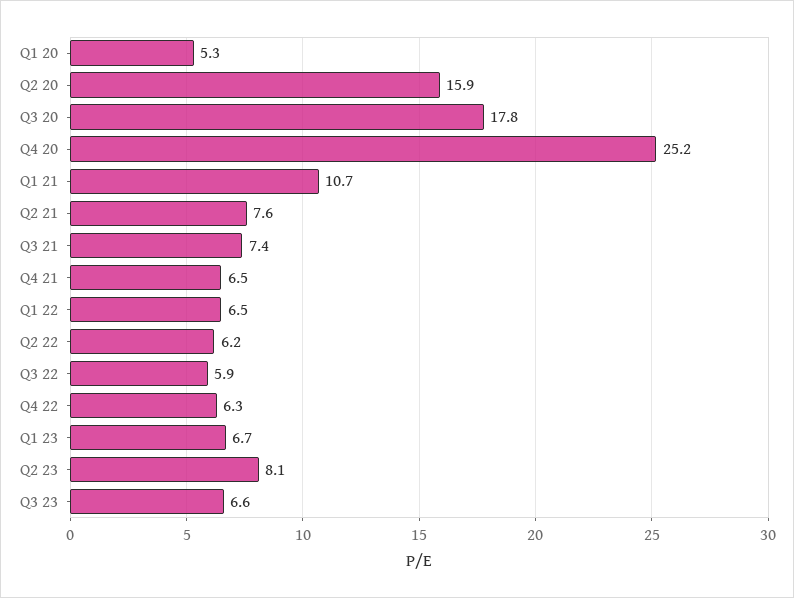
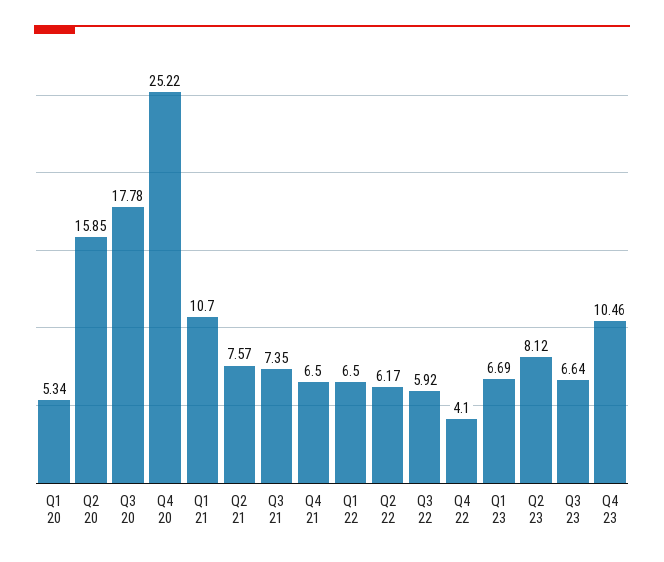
Q4 22: 6.3 -> 4.1
Q4 23: none -> 10.46

